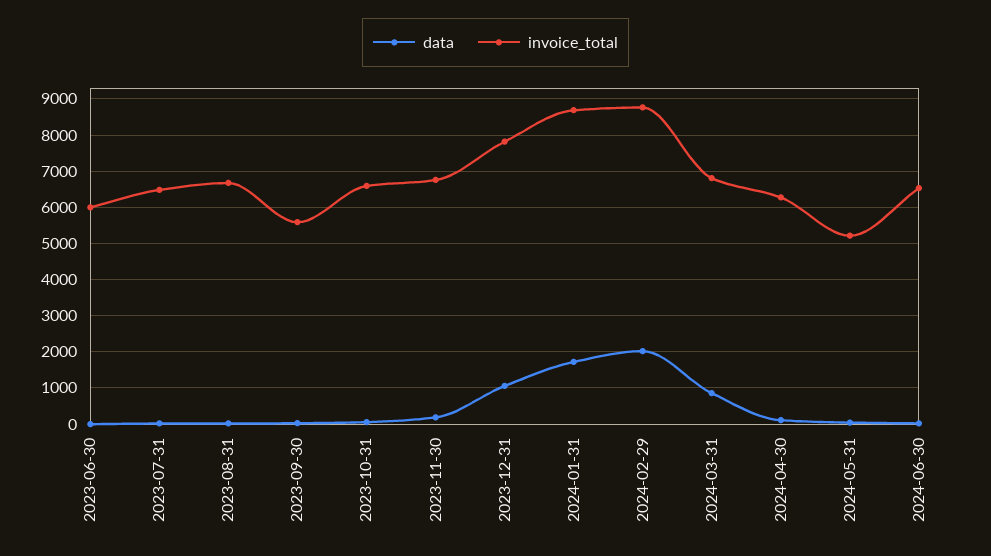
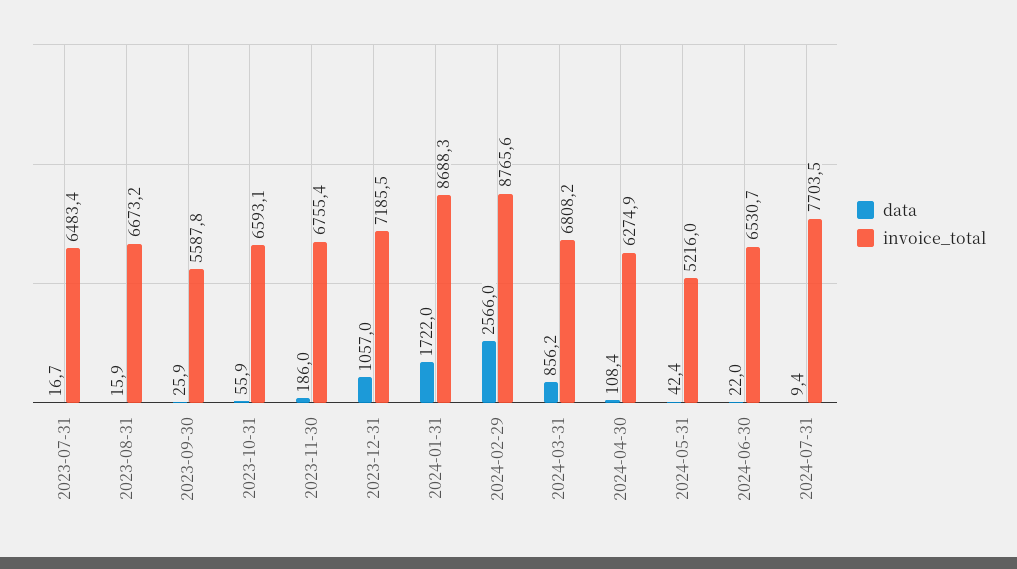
data, 2023-06-30: 0 -> none
invoice_total, 2023-06-30: 6000 -> none
invoice_total, 2023-12-31: 7800 -> 7185.5
data, 2024-02-29: 2000 -> 2566
data, 2024-07-31: none -> 9.4
invoice_total, 2024-07-31: none -> 7703.5

